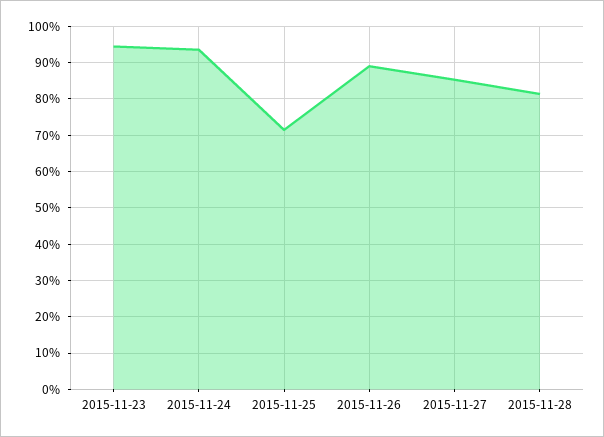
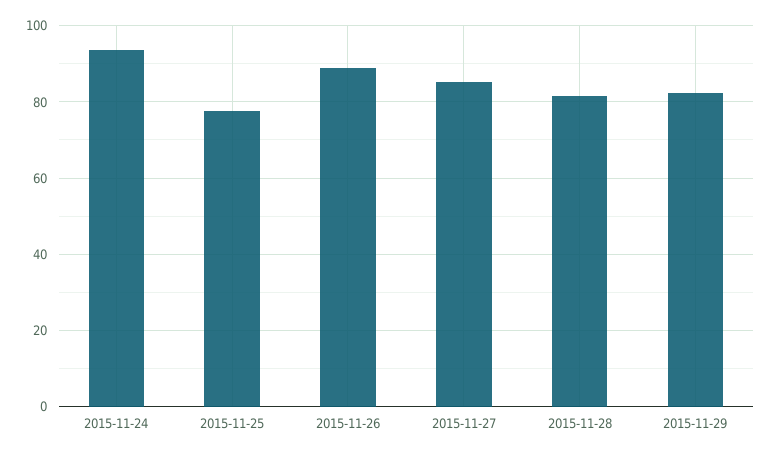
2015-11-23: 94 -> none
2015-11-25: 72 -> 78
2015-11-29: none -> 82

